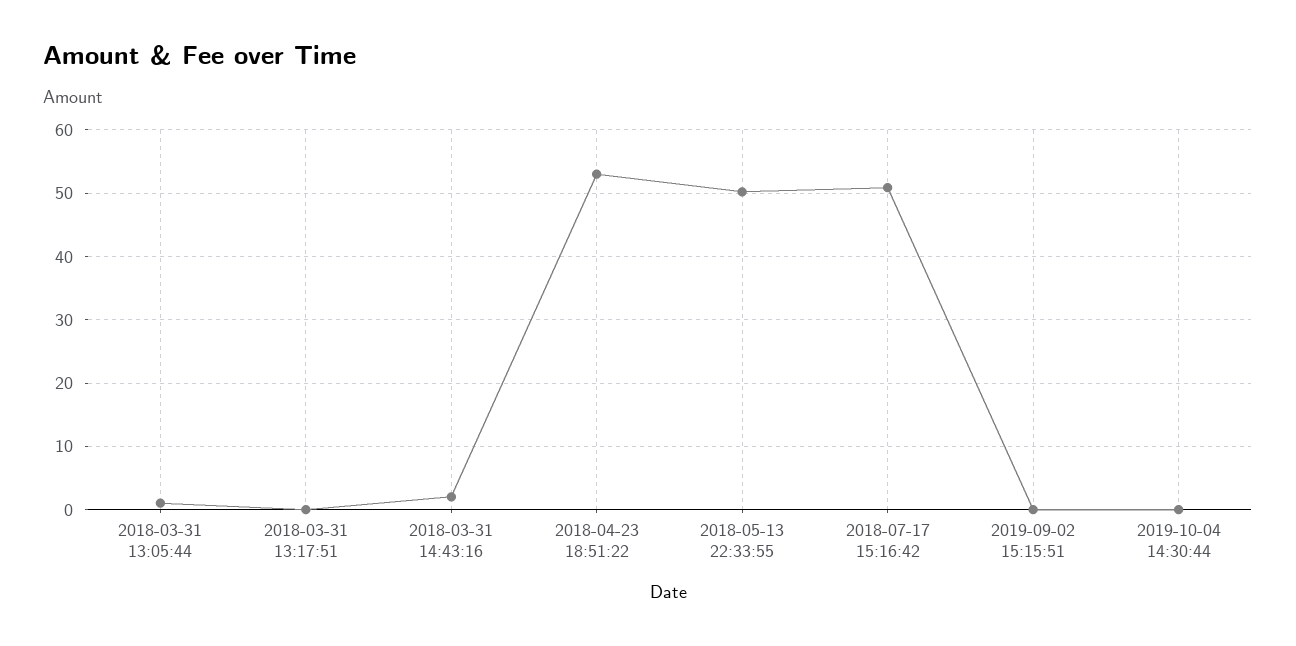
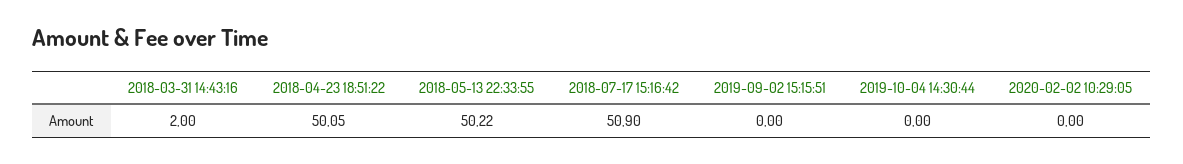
2018-03-31 13:05:44: 1 -> none
2018-03-31 13:17:51: 0 -> none
2018-04-23 18:51:22: 53 -> 50.05
2020-02-02 10:29:05: none -> 0

